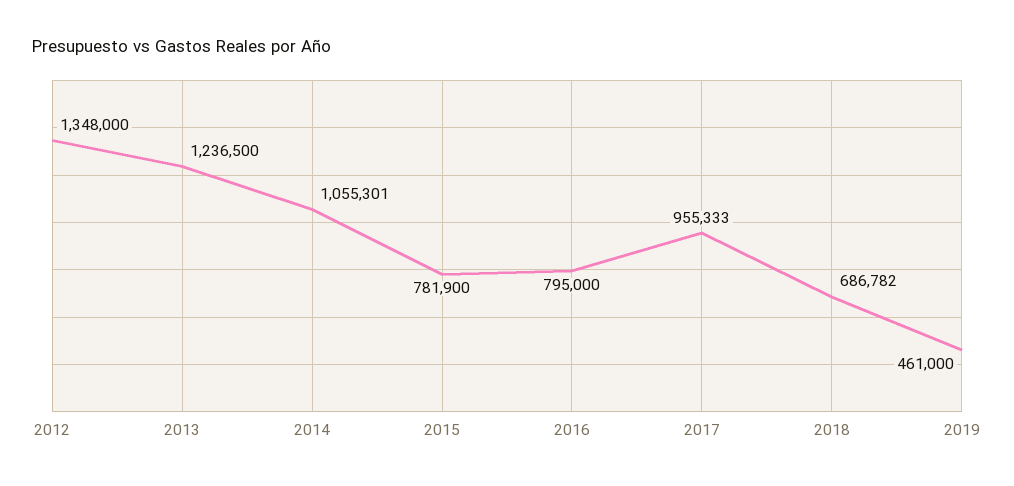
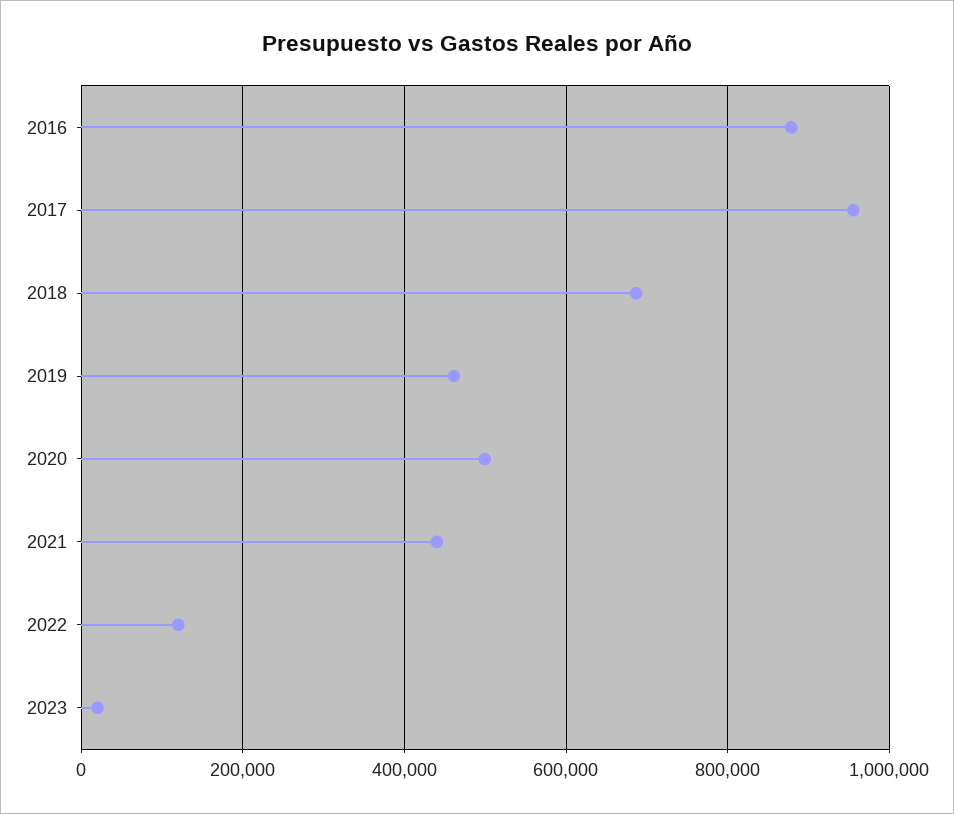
2012: 1348000 -> none
2013: 1236500 -> none
2014: 1055301 -> none
2015: 781900 -> none
2016: 795000 -> 880000
2020: none -> 500000
2021: none -> 440000
2022: none -> 120000
2023: none -> 20000

